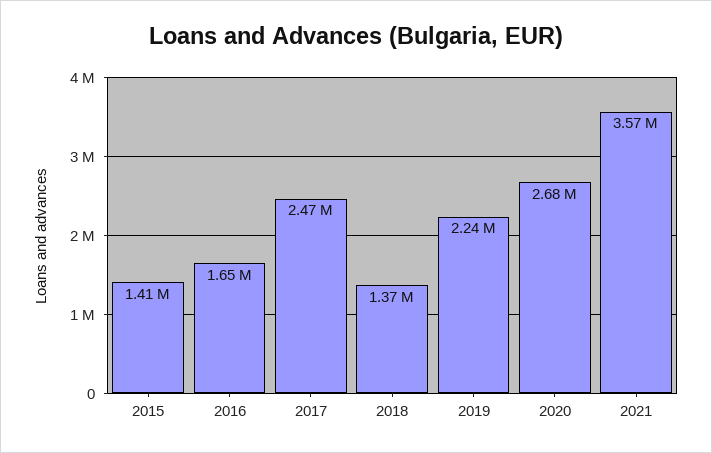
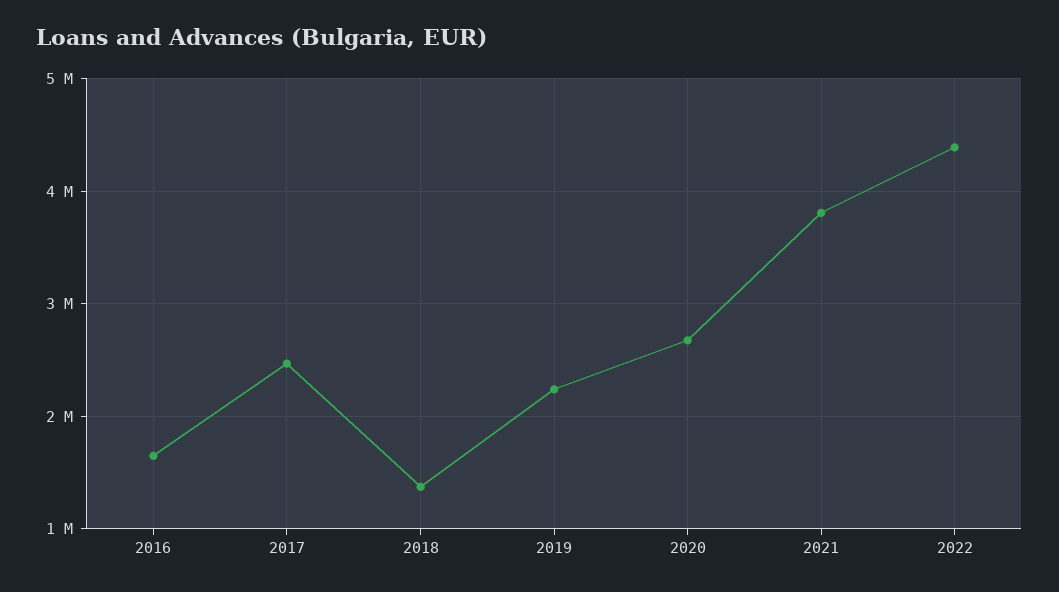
2015: 1410000 -> none
2021: 3570000 -> 3800000
2022: none -> 4400000

